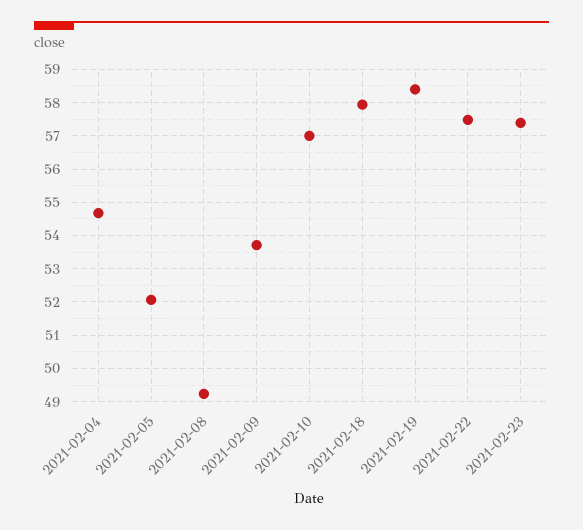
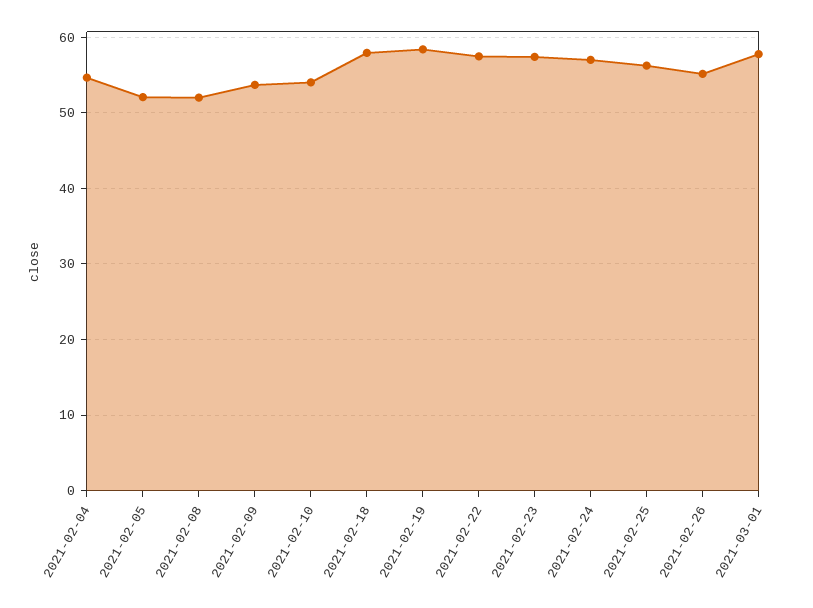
2021-02-08: 49.2 -> 52
2021-02-10: 57 -> 54
2021-02-24: none -> 57
2021-02-25: none -> 56
2021-02-26: none -> 55
2021-03-01: none -> 58

